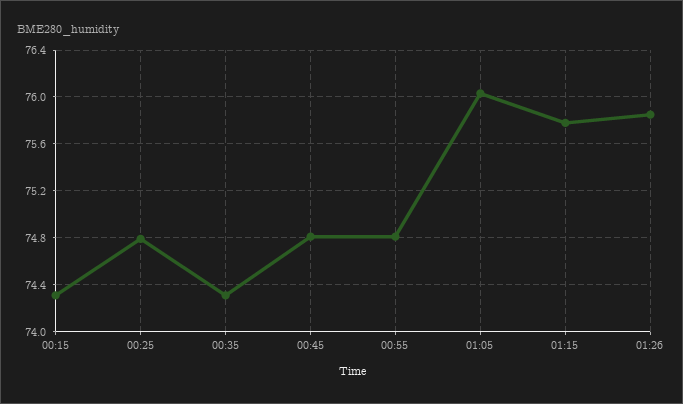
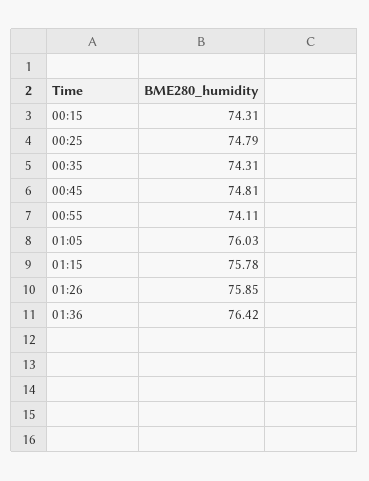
00:55: 74.8 -> 74.11
01:36: none -> 76.42

